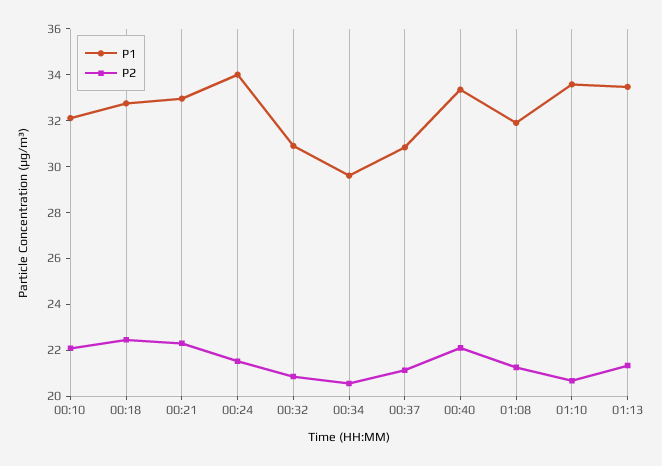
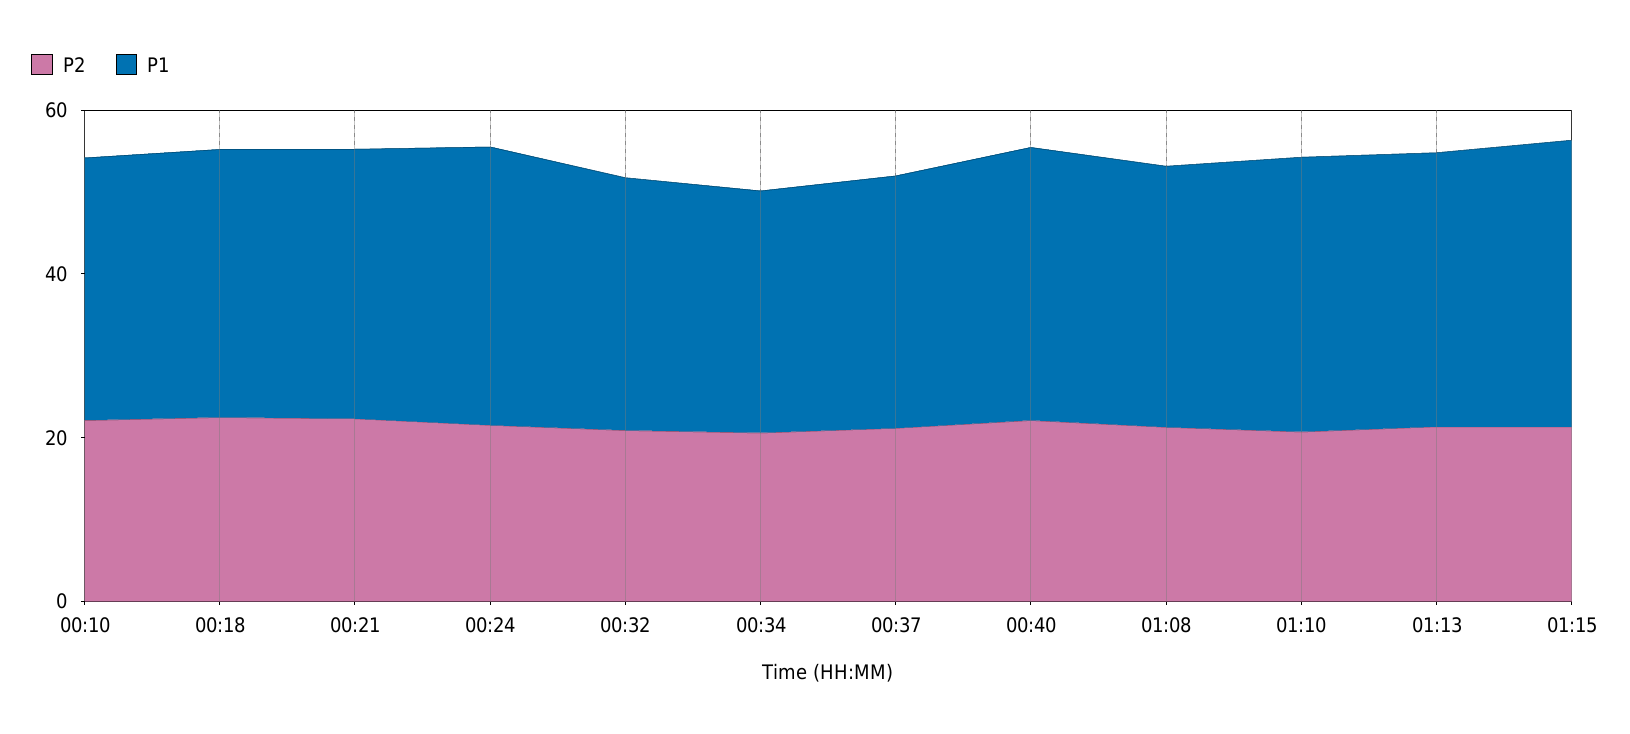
P2, 01:15: none -> 20
P1, 01:15: none -> 35

